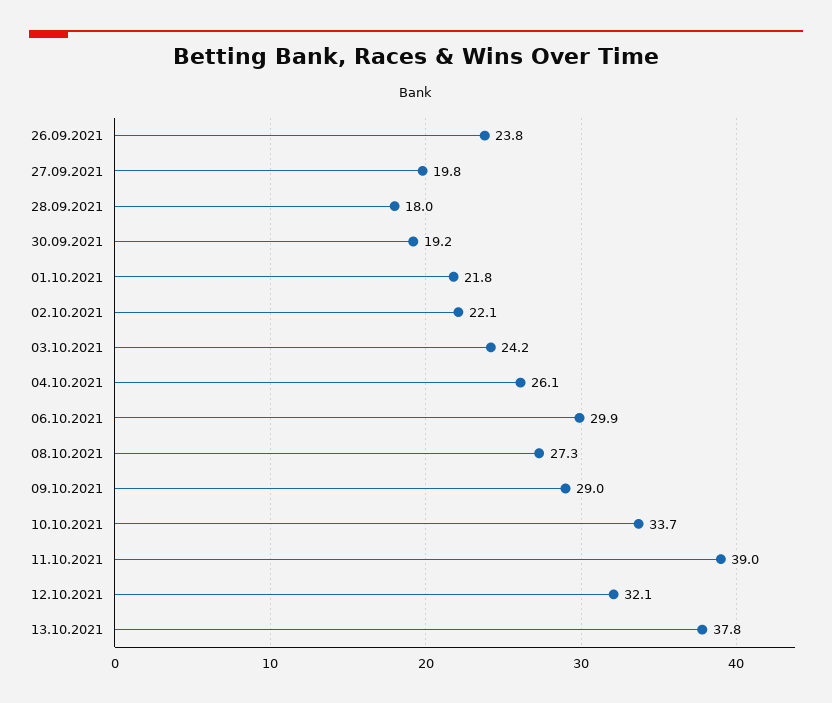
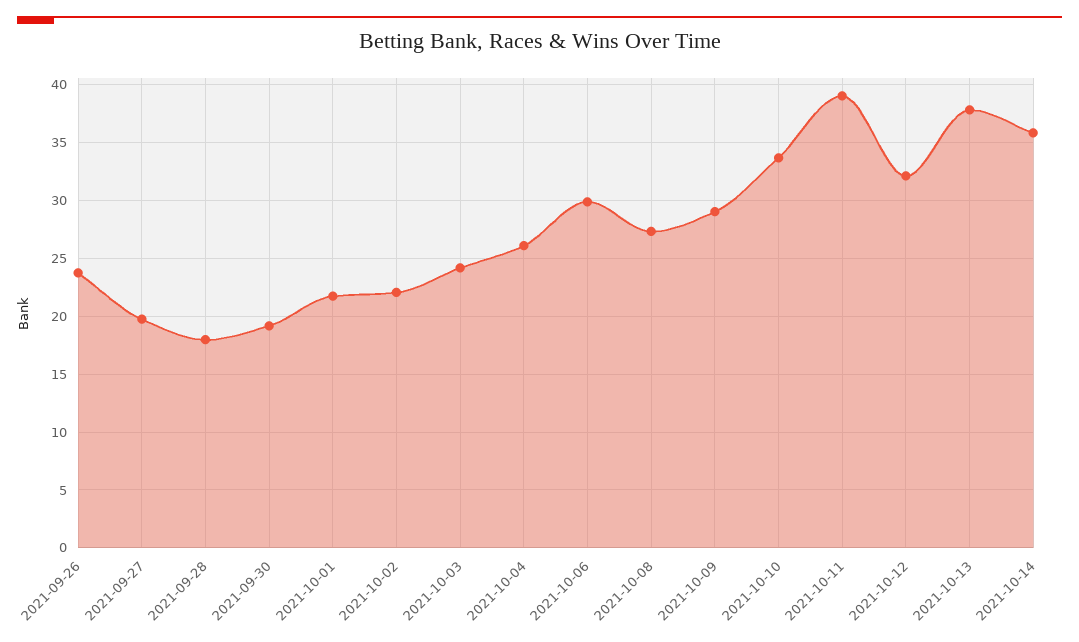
2021-10-14: none -> 36

